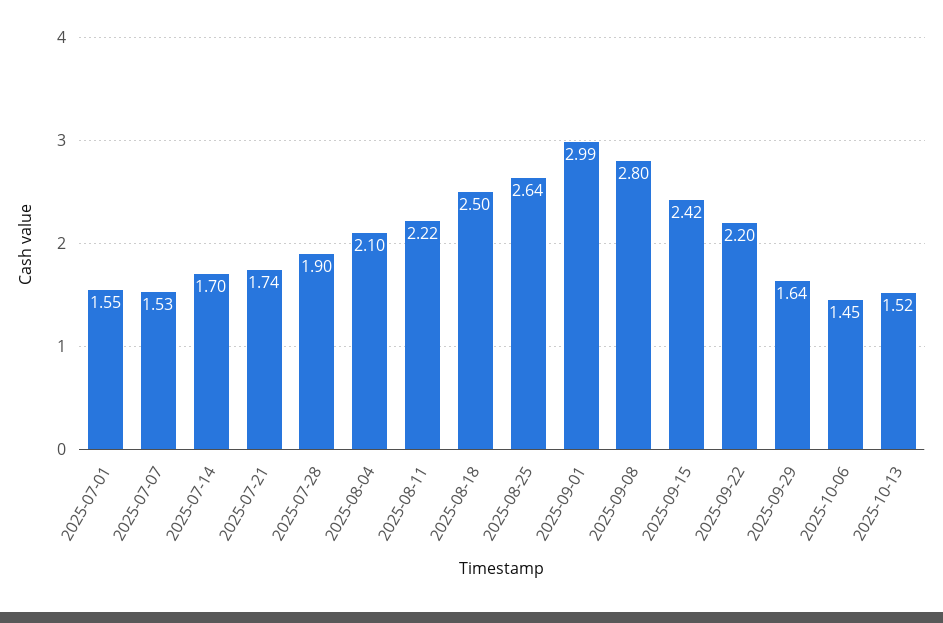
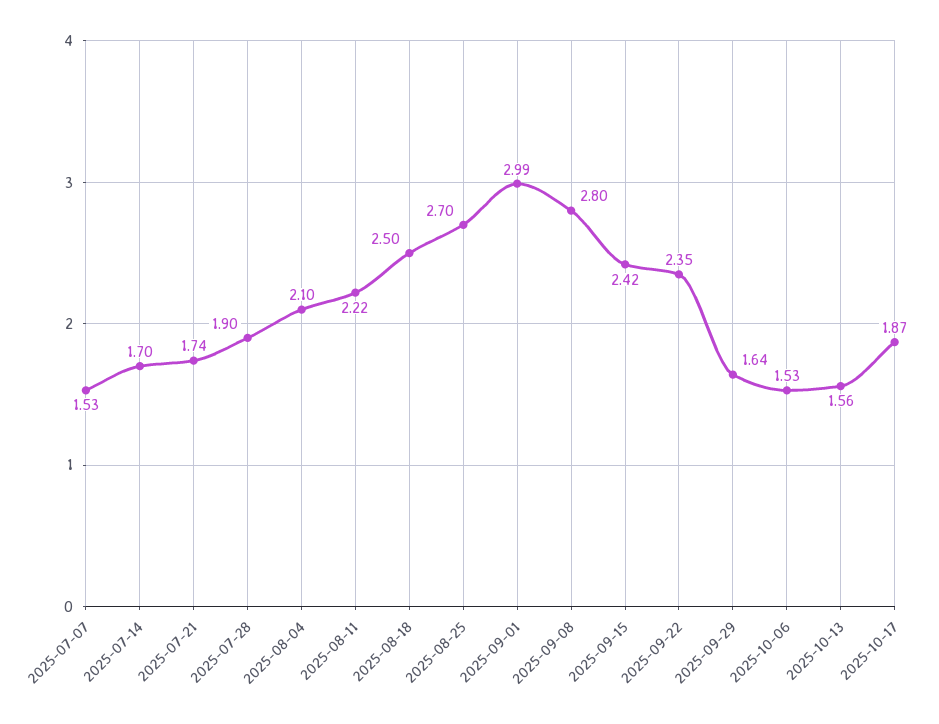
2025-07-01: 1.55 -> none
2025-08-25: 2.64 -> 2.7
2025-09-22: 2.2 -> 2.35
2025-10-06: 1.45 -> 1.53
2025-10-13: 1.52 -> 1.56
2025-10-17: none -> 1.87

